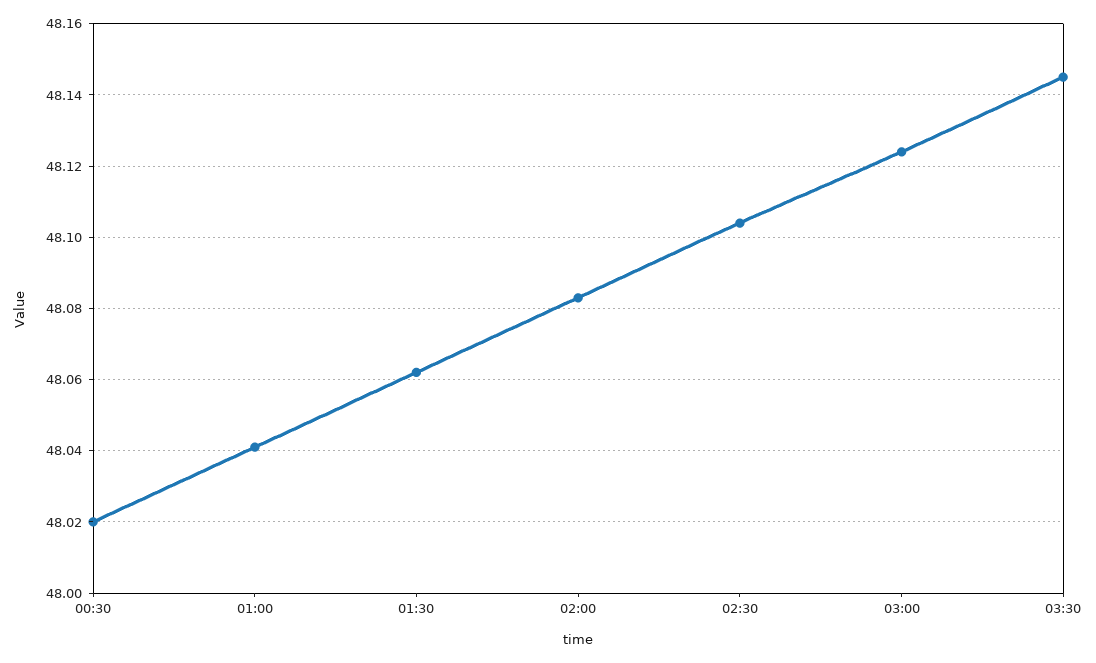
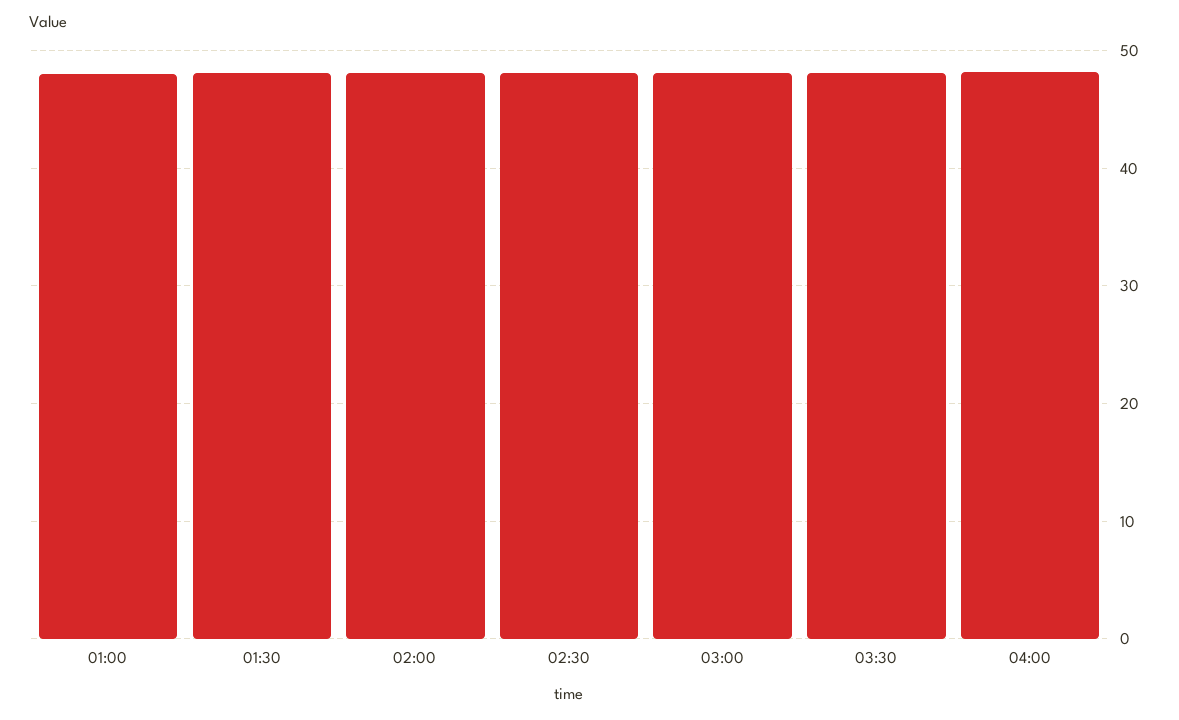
00:30: 48.02 -> none
04:00: none -> 48

